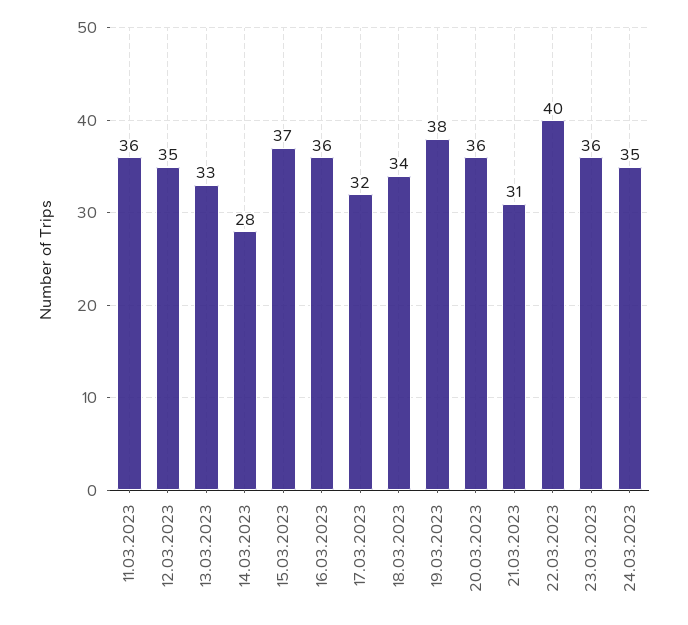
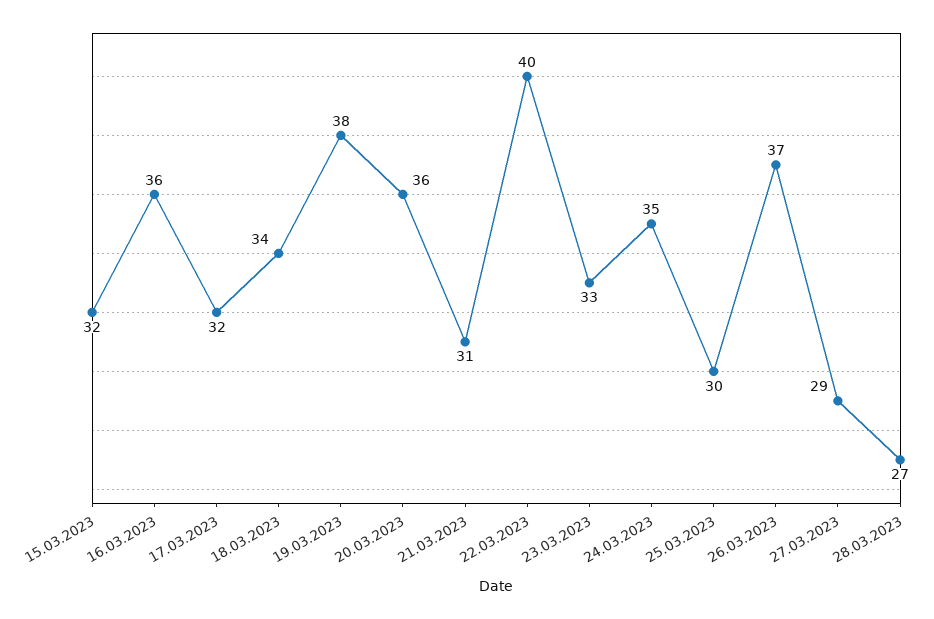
11.03.2023: 36 -> none
12.03.2023: 35 -> none
13.03.2023: 33 -> none
14.03.2023: 28 -> none
15.03.2023: 37 -> 32
23.03.2023: 36 -> 33
25.03.2023: none -> 30
26.03.2023: none -> 37
27.03.2023: none -> 29
28.03.2023: none -> 27

